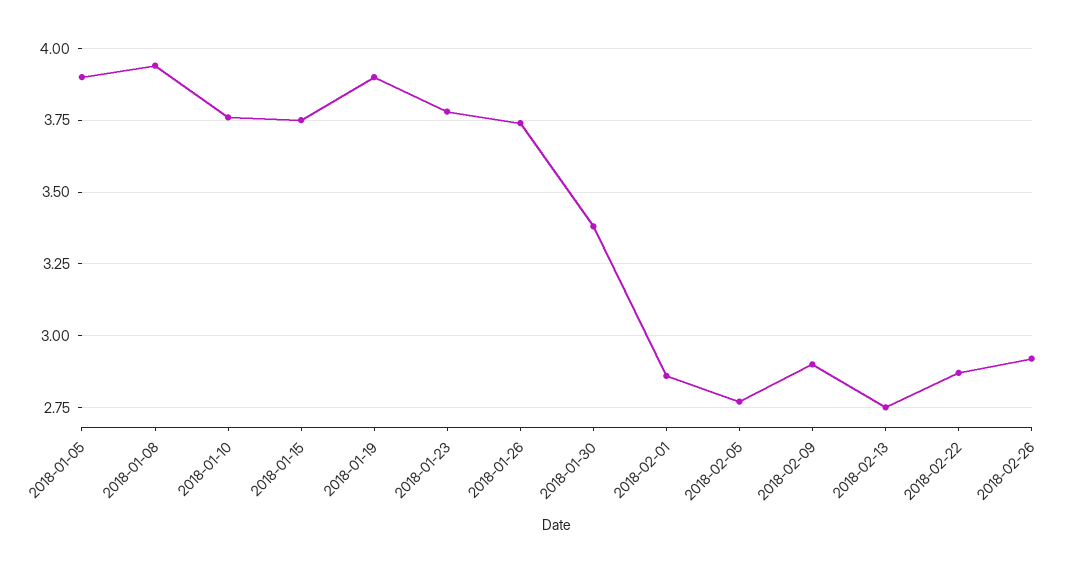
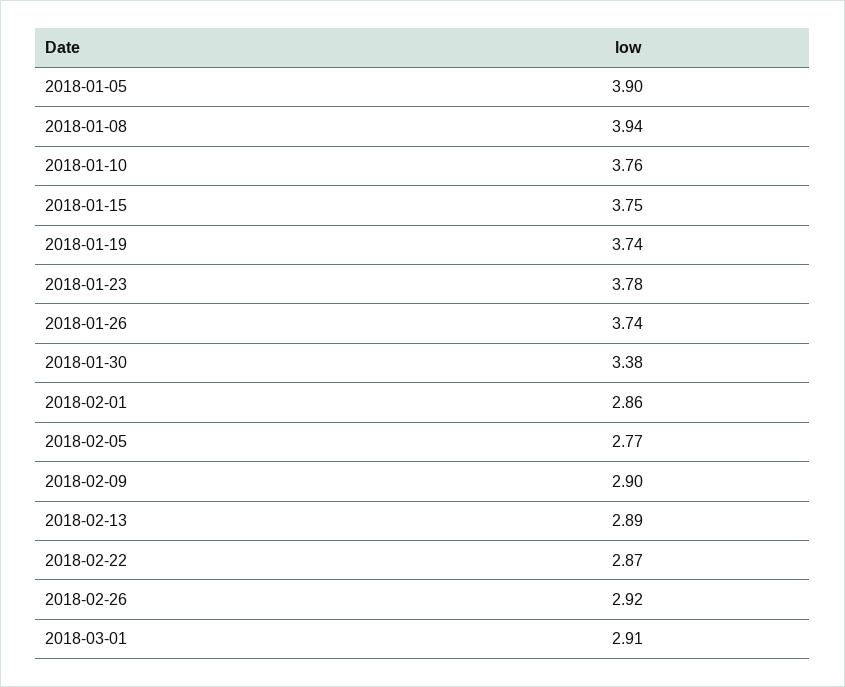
2018-01-19: 3.9 -> 3.74
2018-02-13: 2.75 -> 2.89
2018-03-01: none -> 2.91

